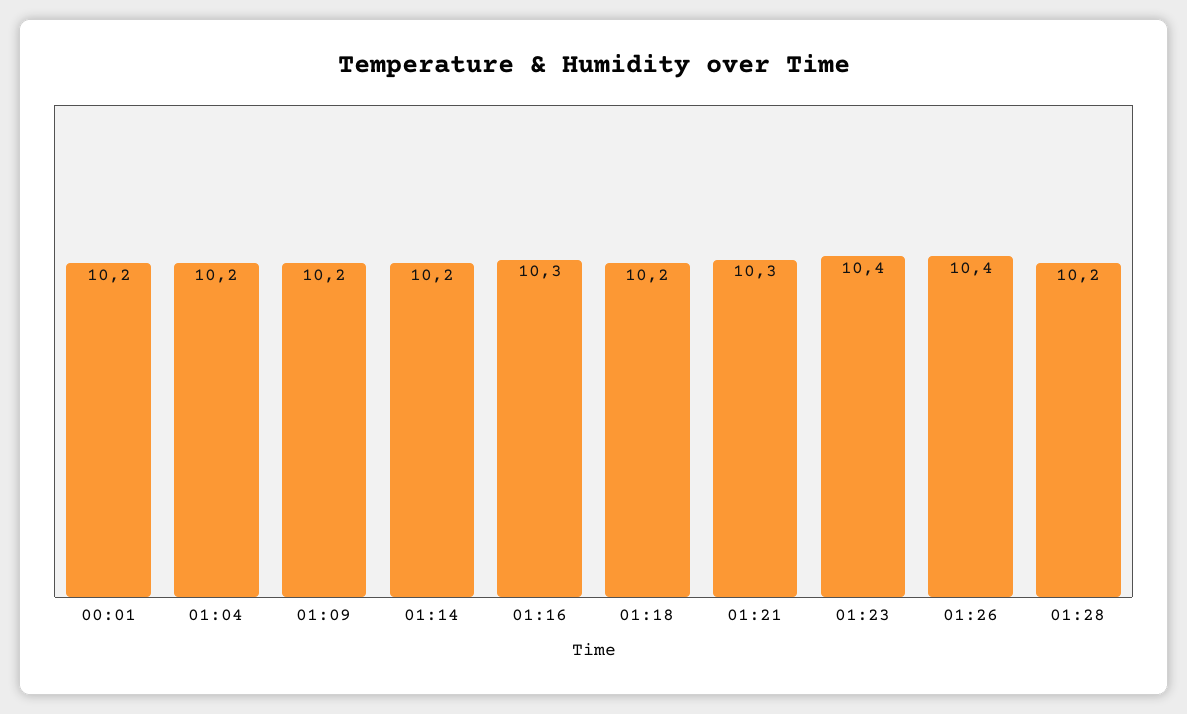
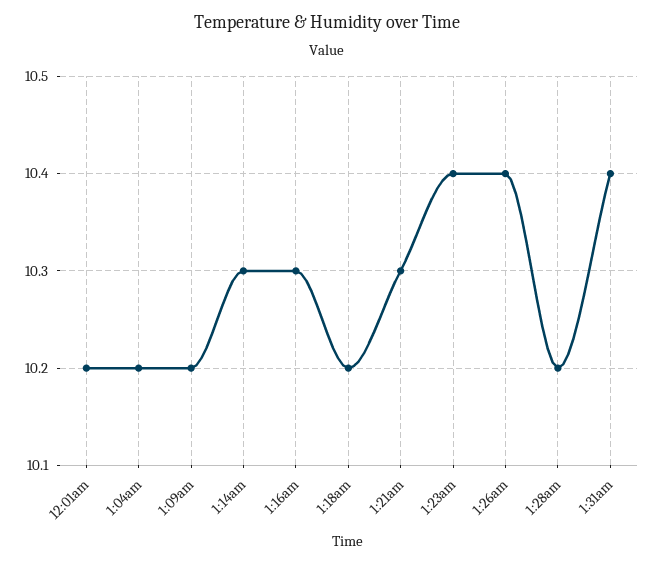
01:14: 10.2 -> 10.3
1:31am: none -> 10.4

